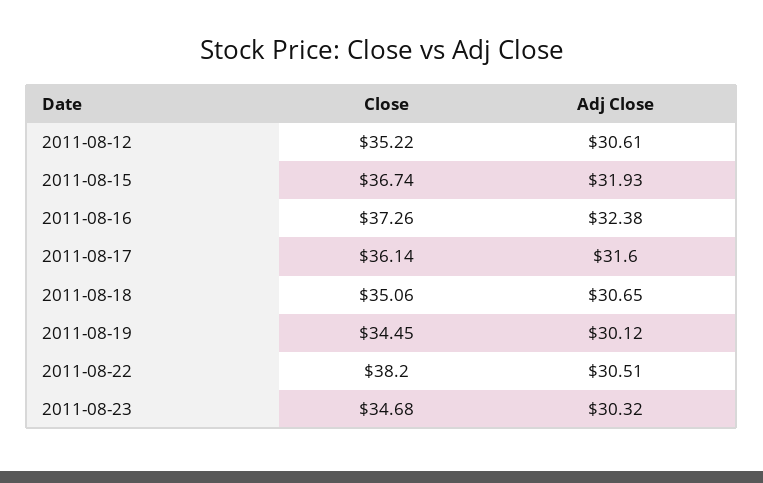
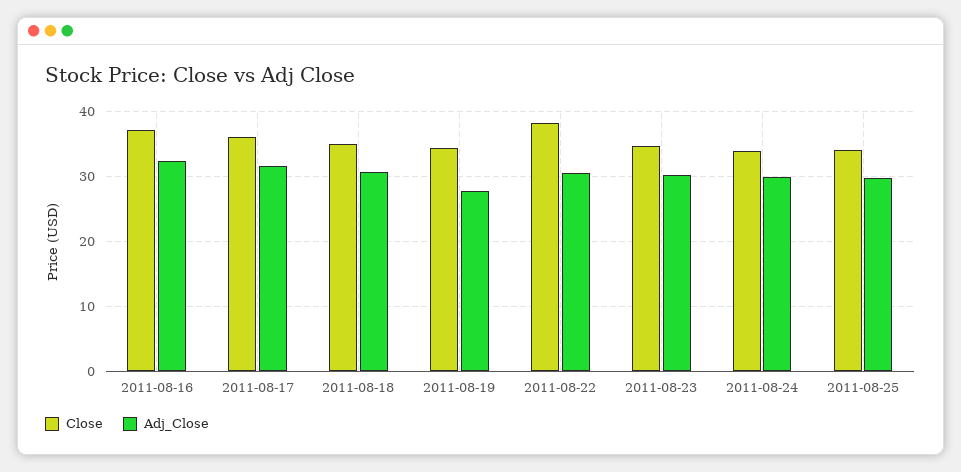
Close, 2011-08-12: 35.22 -> none
Adj Close, 2011-08-12: 30.61 -> none
Close, 2011-08-15: 36.74 -> none
Adj Close, 2011-08-15: 31.93 -> none
Adj Close, 2011-08-19: 30.12 -> 28
Close, 2011-08-24: none -> 34
Adj Close, 2011-08-24: none -> 30
Close, 2011-08-25: none -> 34
Adj Close, 2011-08-25: none -> 30

